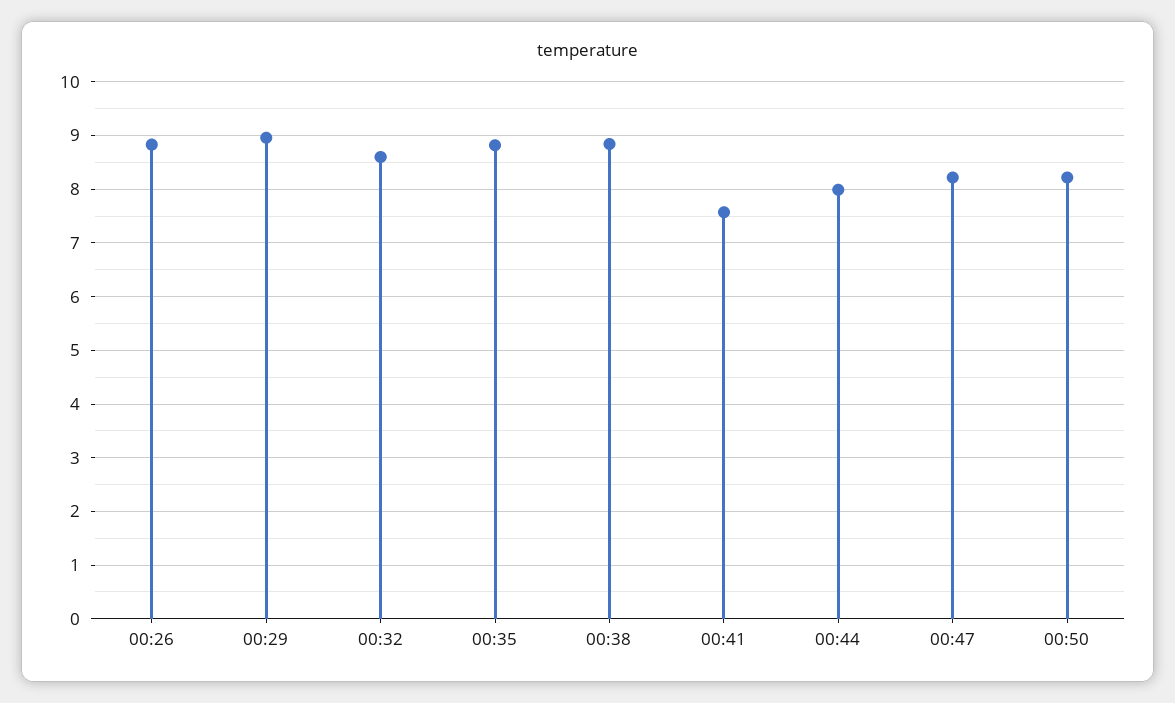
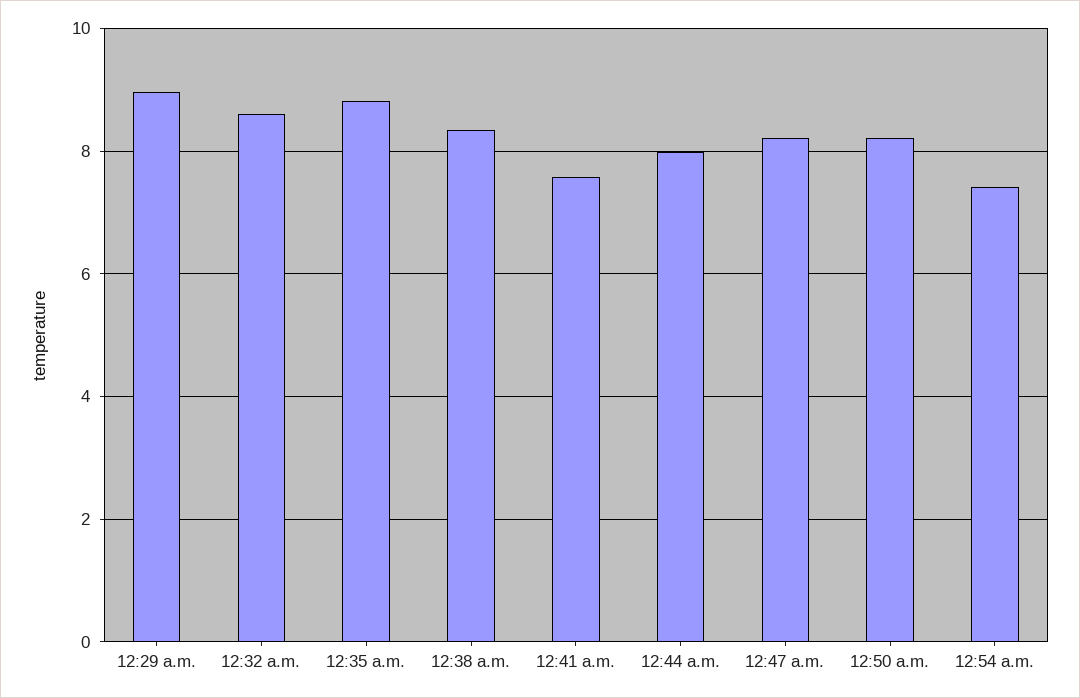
00:26: 8.8 -> none
00:38: 8.8 -> 8.4
12:54 a.m.: none -> 7.4

